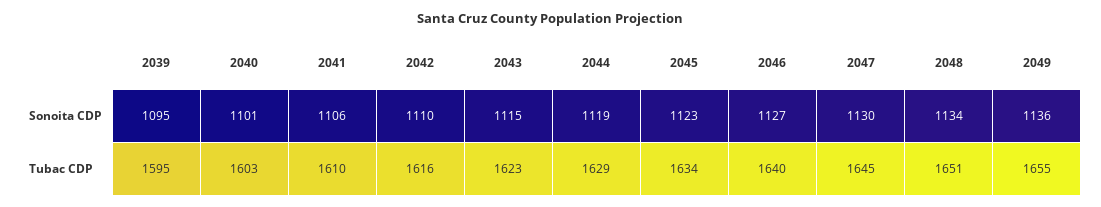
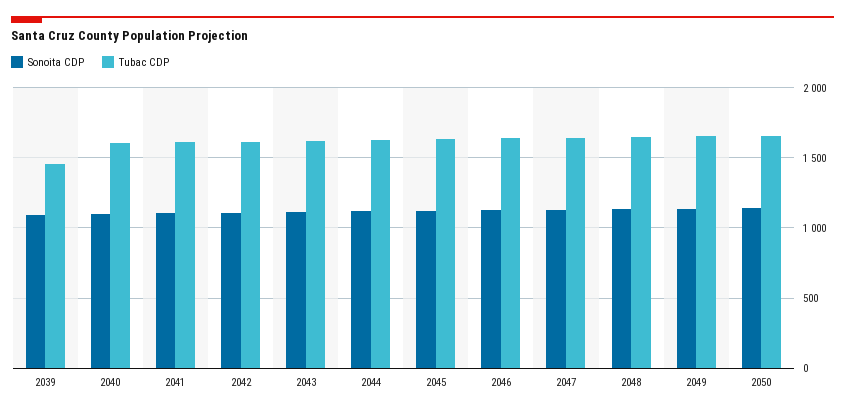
Tubac CDP, 2039: 1595 -> 1450
Sonoita CDP, 2050: none -> 1150
Tubac CDP, 2050: none -> 1650

